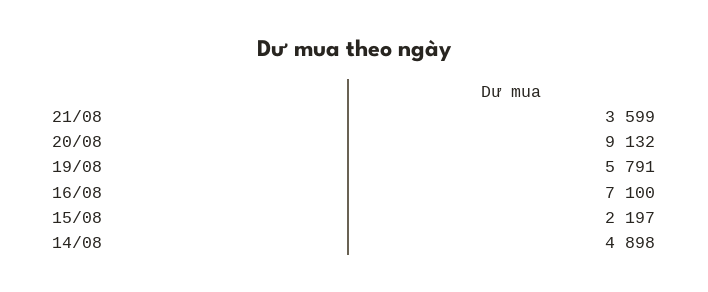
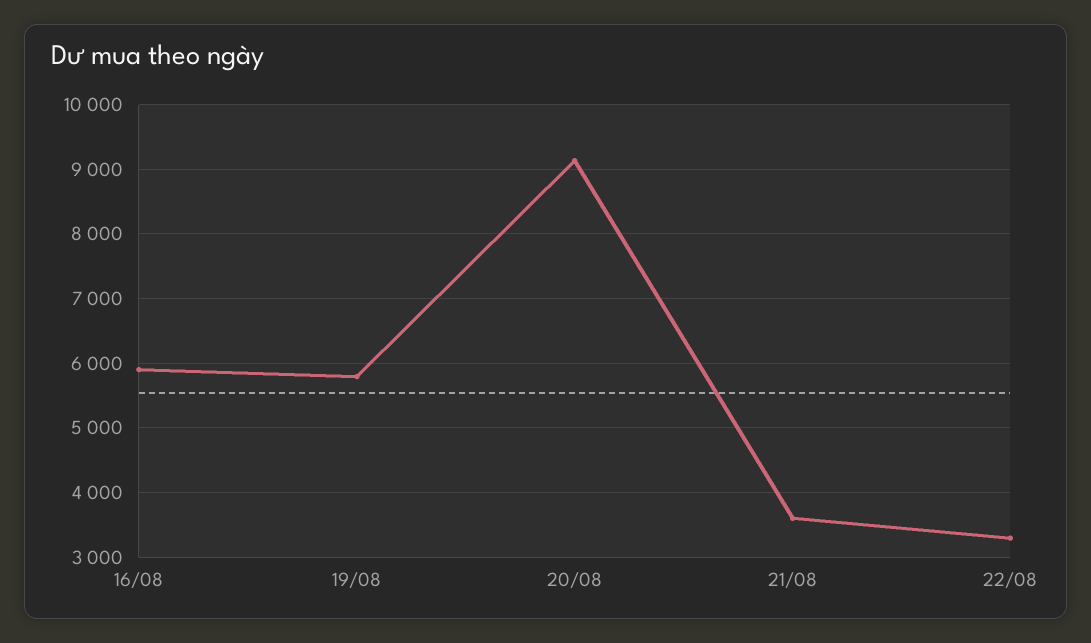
16/08: 7100 -> 5900
15/08: 2197 -> none
14/08: 4898 -> none
22/08: none -> 3300

